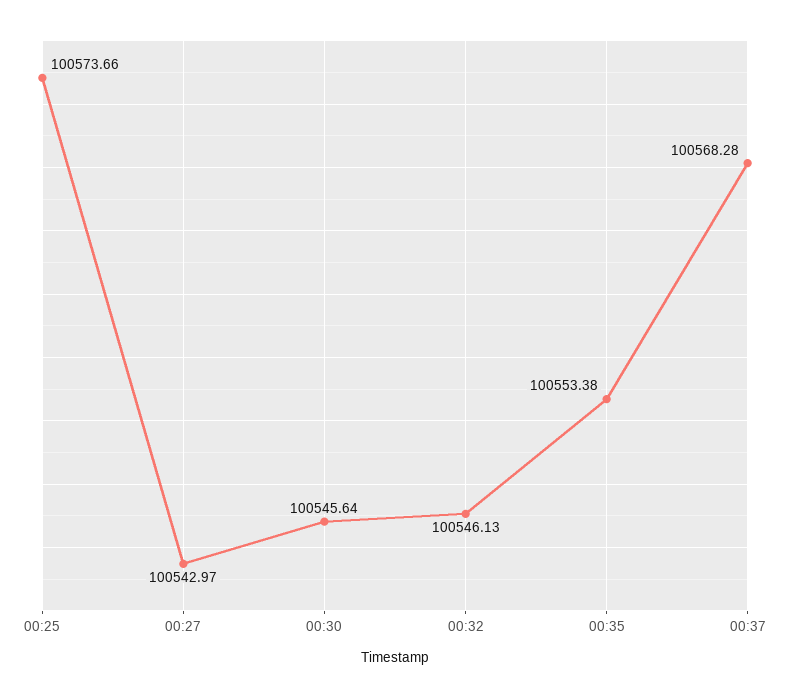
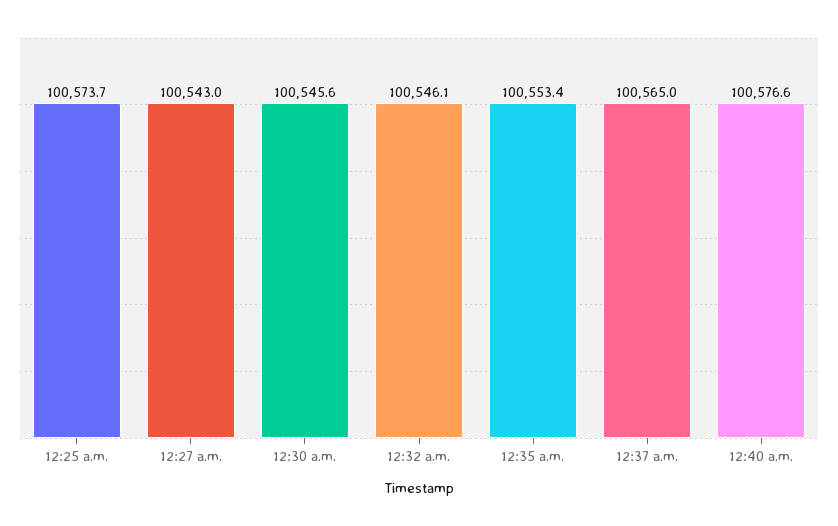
00:37: 100568.28 -> 100565
12:40 a.m.: none -> 100576.6

